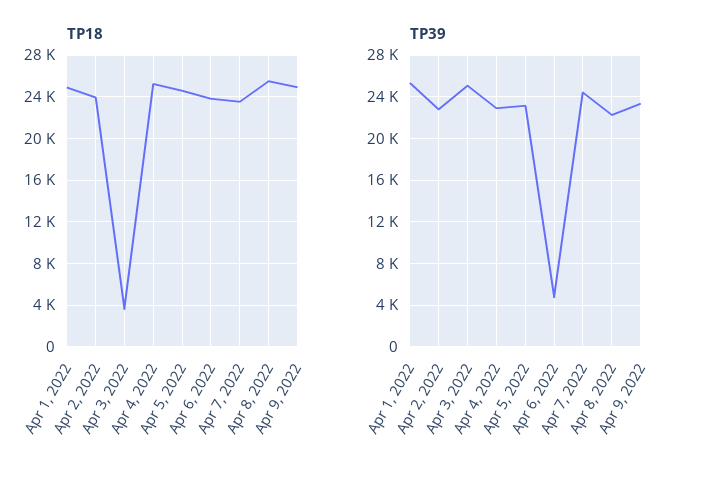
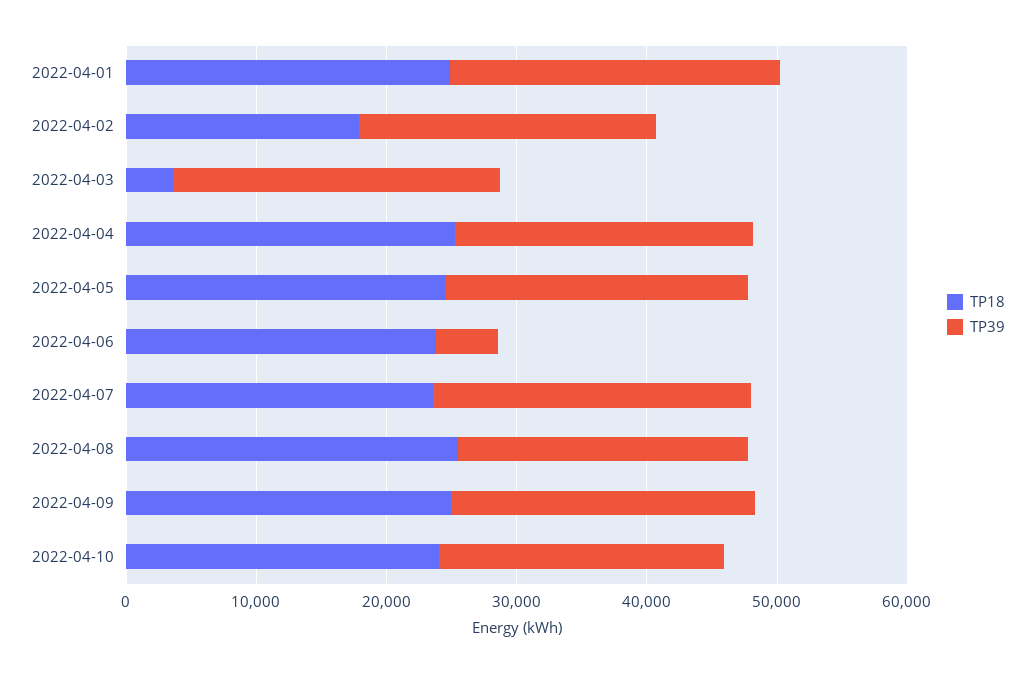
TP18, Apr 2, 2022: 24000 -> 18000
TP18, 2022-04-10: none -> 24000
TP39, 2022-04-10: none -> 22000

